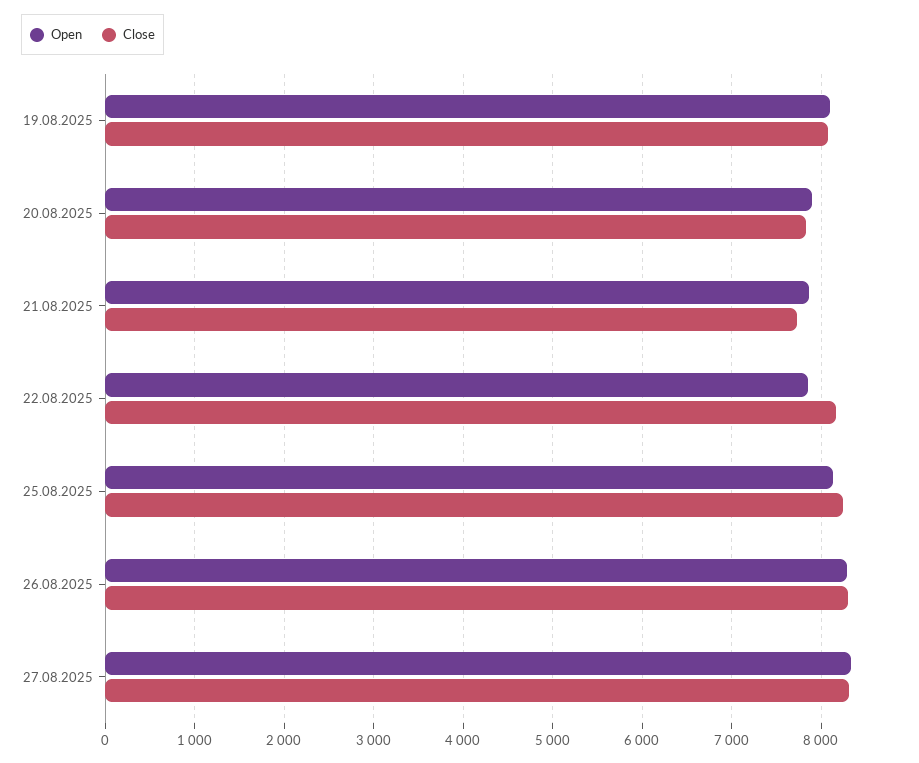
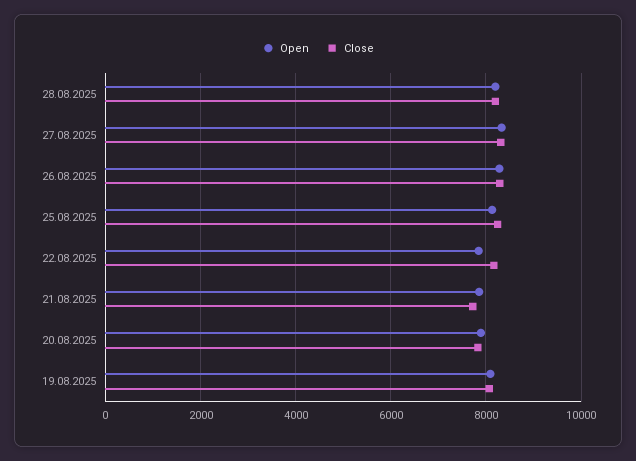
Open, 28.08.2025: none -> 8200
Close, 28.08.2025: none -> 8200

